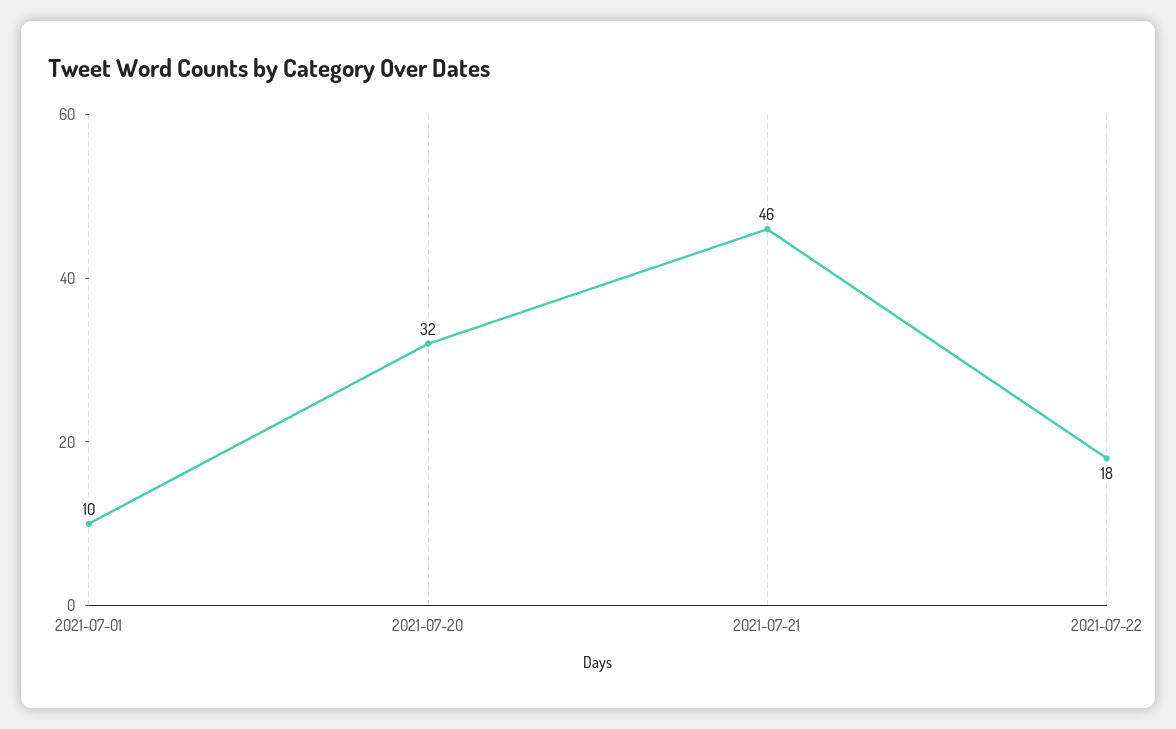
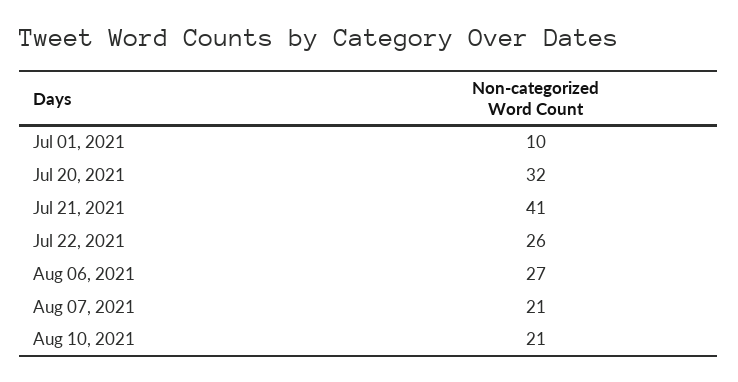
2021-07-21: 46 -> 41
2021-07-22: 18 -> 26
Aug 06, 2021: none -> 27
Aug 07, 2021: none -> 21
Aug 10, 2021: none -> 21

